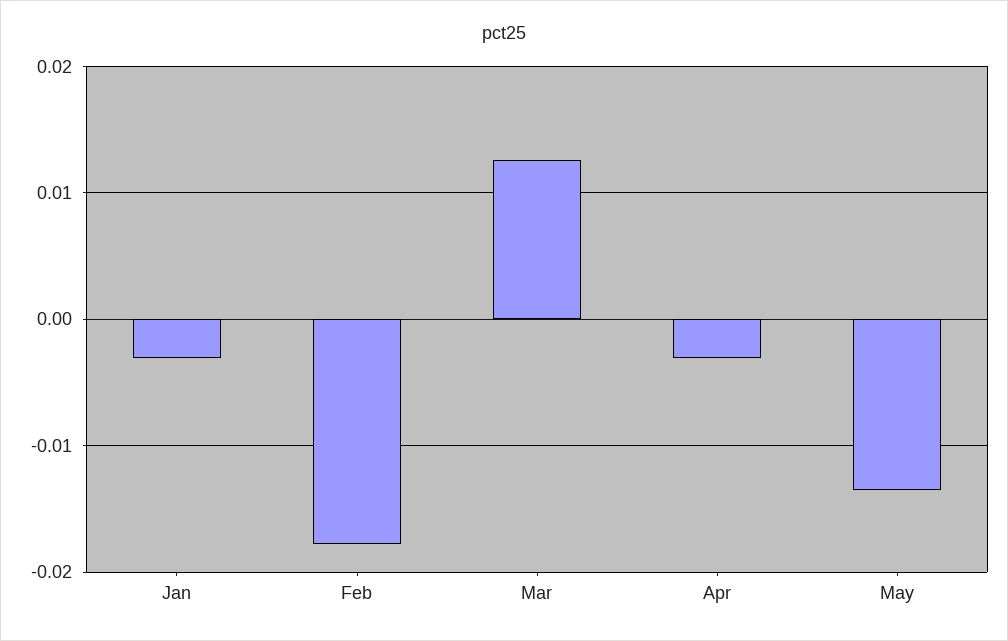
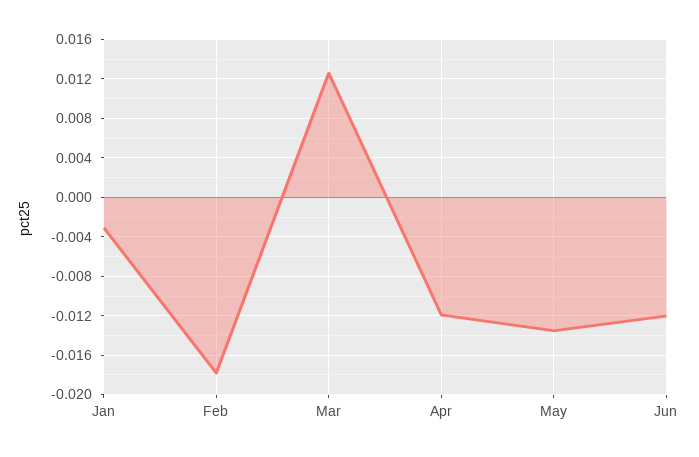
Apr: -0.003 -> -0.012
Jun: none -> -0.012

